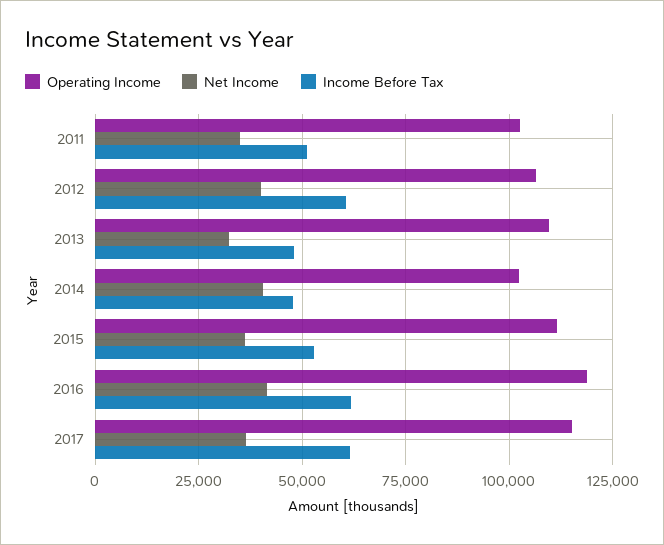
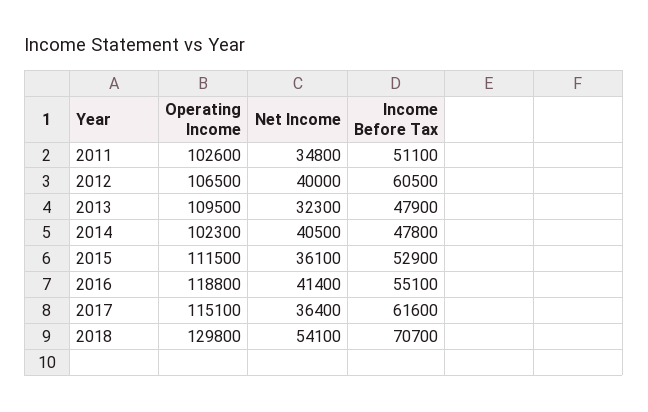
Income Before Tax, 2016: 62500 -> 55100
Operating Income, 2018: none -> 129800
Net Income, 2018: none -> 54100
Income Before Tax, 2018: none -> 70700

